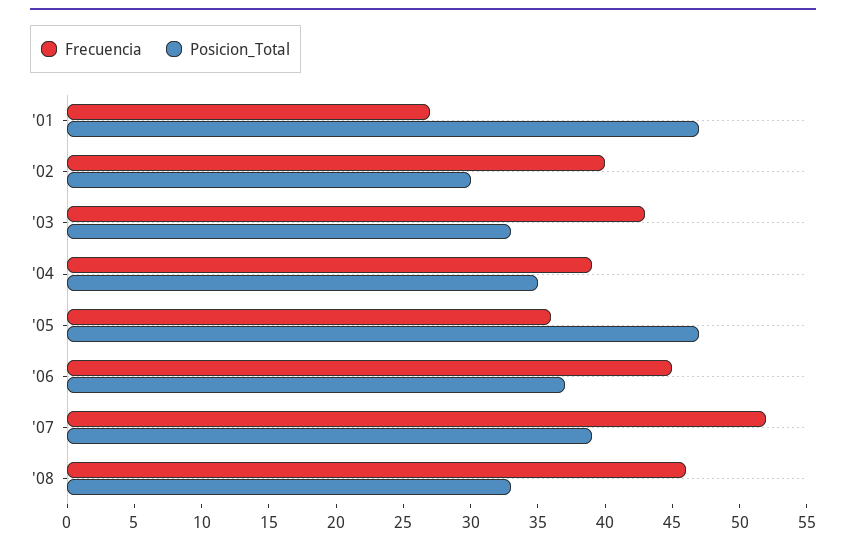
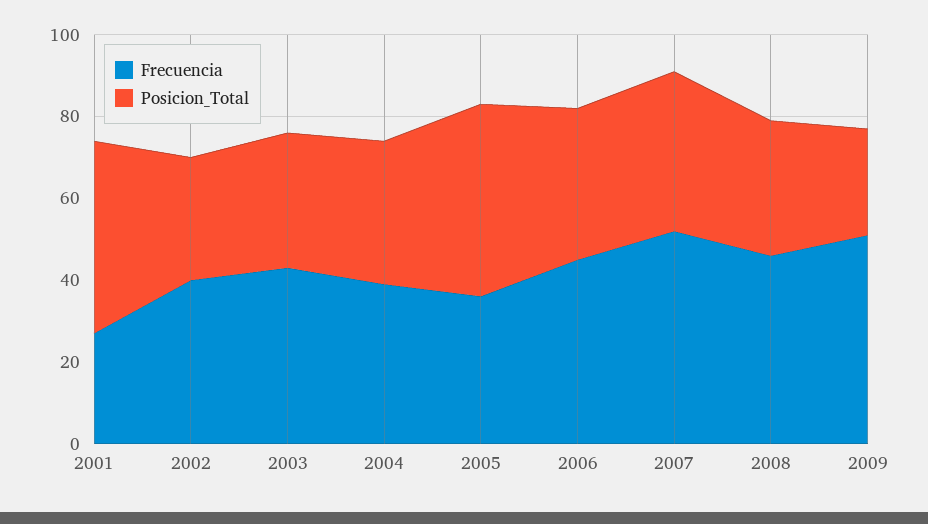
Frecuencia, 2009: none -> 50
Posicion_Total, 2009: none -> 25

